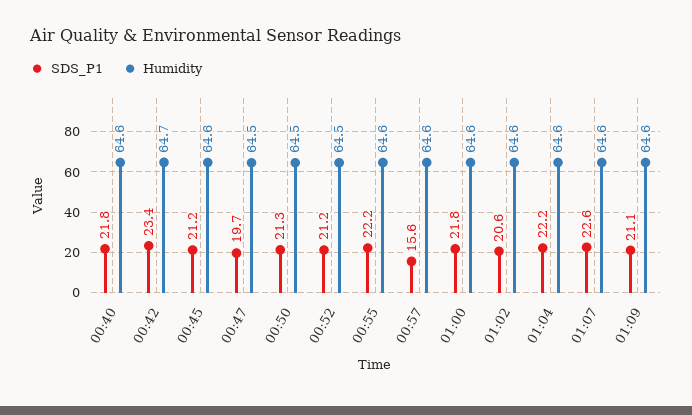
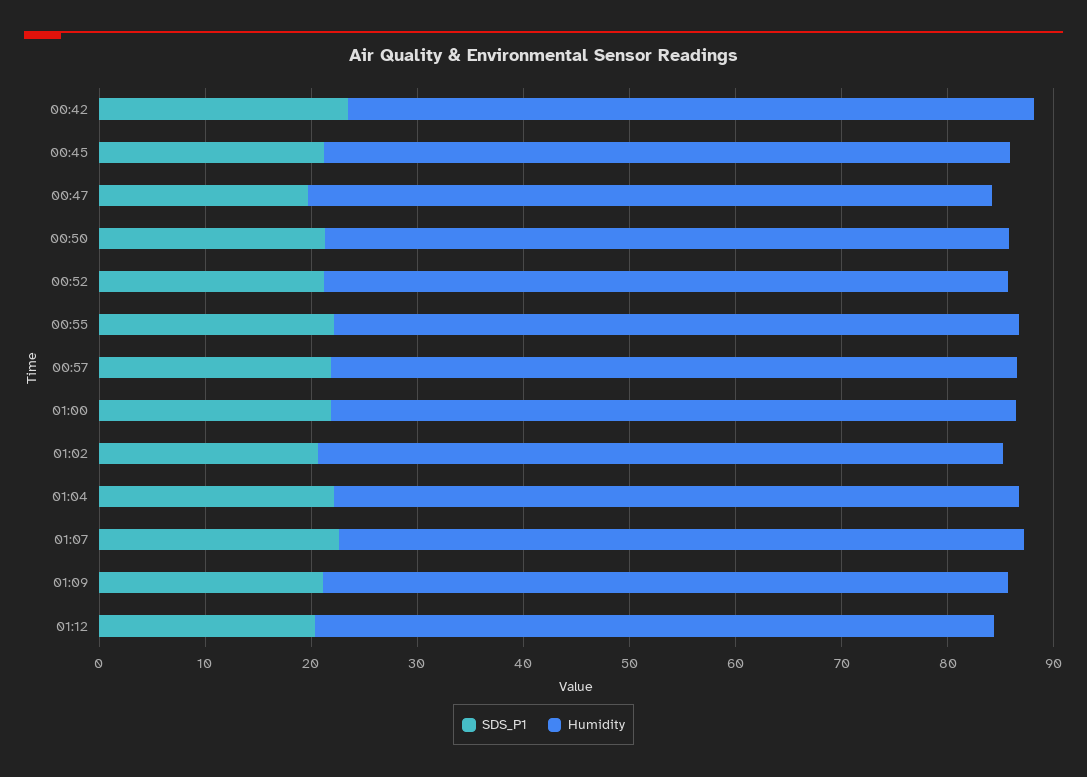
SDS_P1, 00:40: 21.8 -> none
Humidity, 00:40: 64.6 -> none
SDS_P1, 00:57: 15.6 -> 22
SDS_P1, 01:12: none -> 20
Humidity, 01:12: none -> 64

